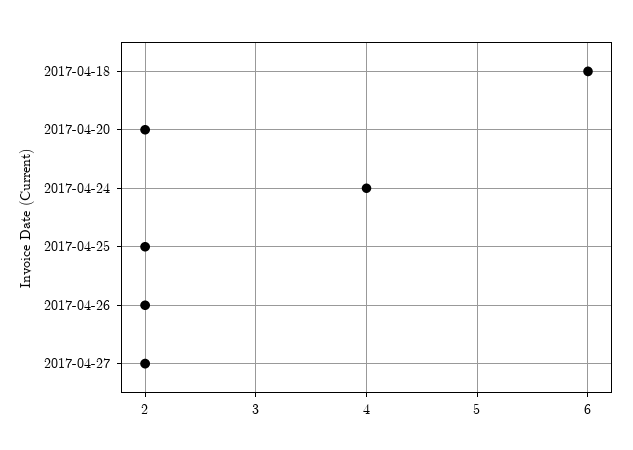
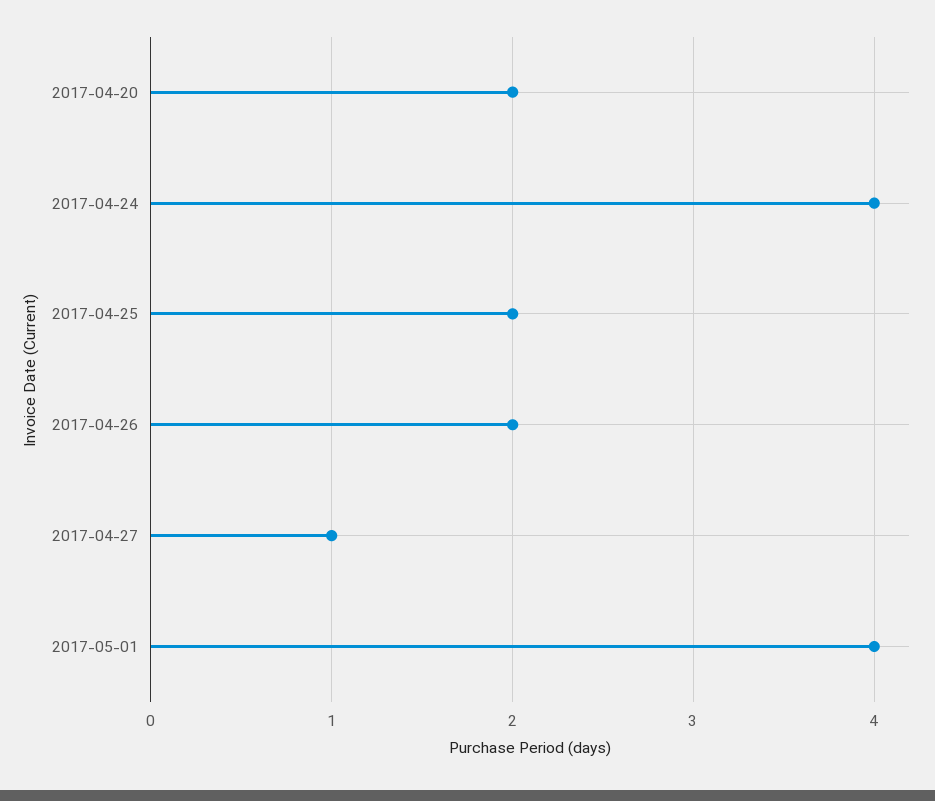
2017-04-18: 6 -> none
2017-04-27: 2 -> 1
2017-05-01: none -> 4

